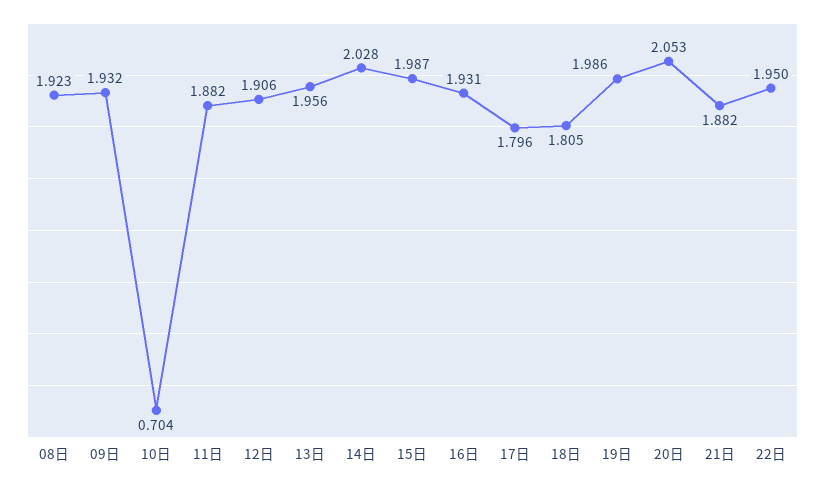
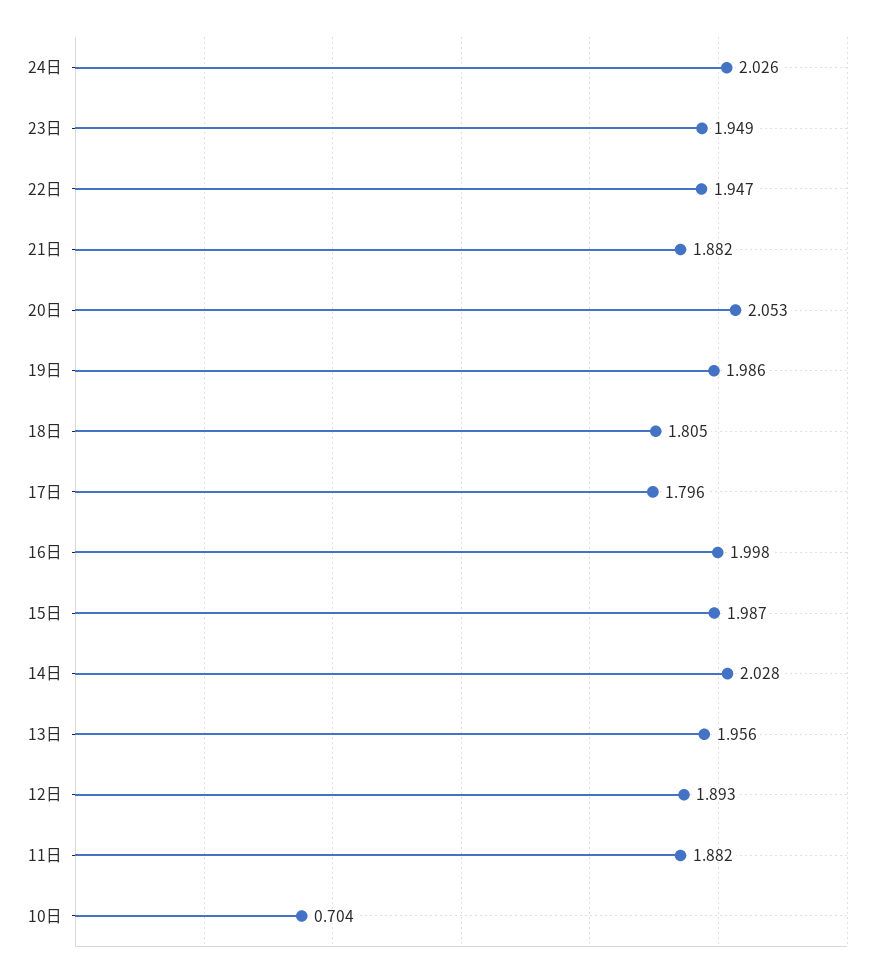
08日: 1.923 -> none
09日: 1.932 -> none
12日: 1.906 -> 1.893
16日: 1.931 -> 1.998
22日: 1.95 -> 1.947
24日: none -> 2.026
23日: none -> 1.949

